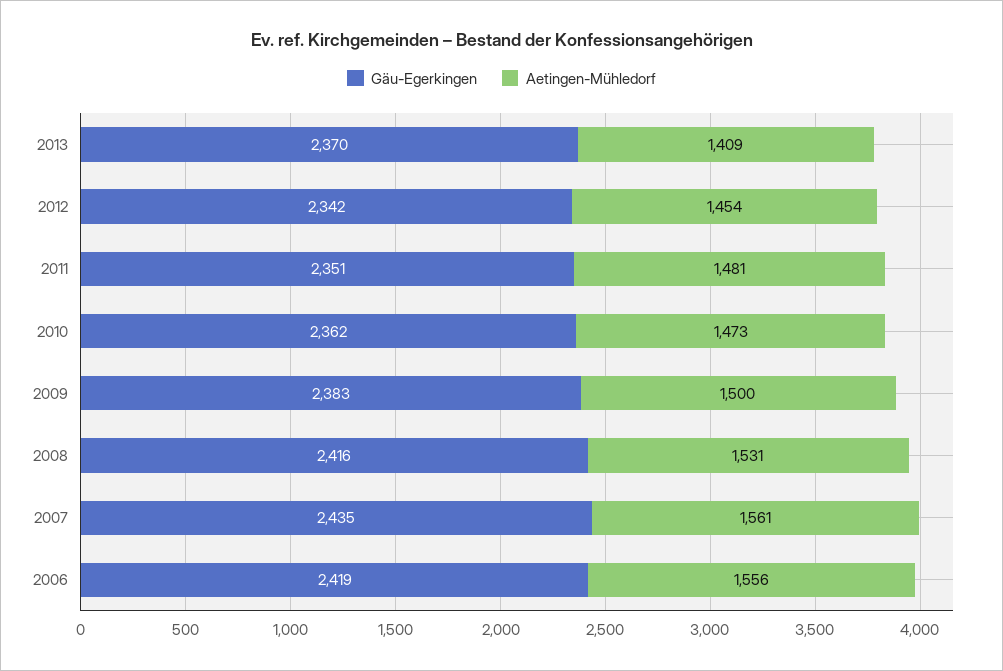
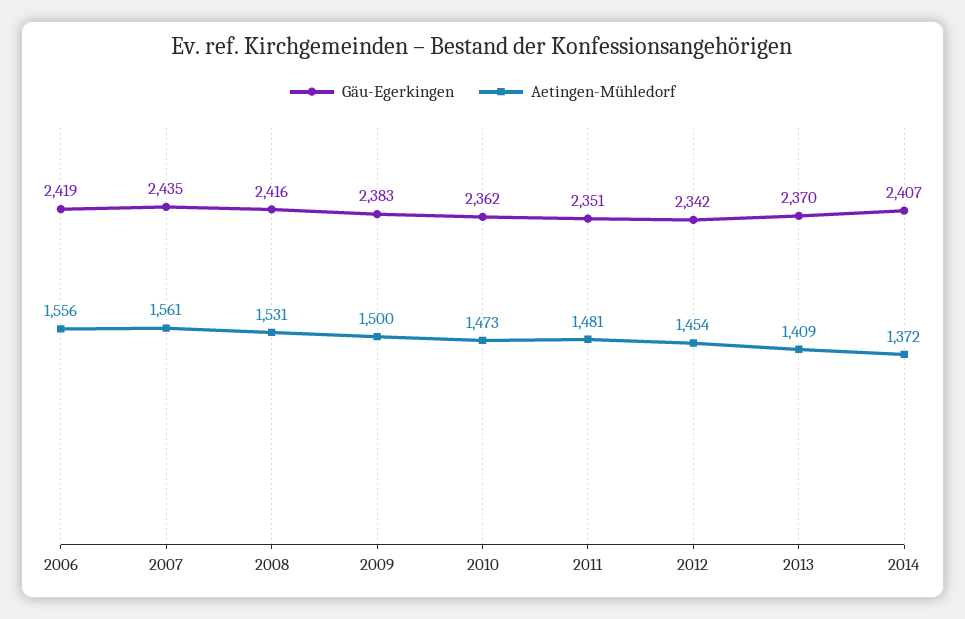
Gäu-Egerkingen, 2014: none -> 2407
Aetingen-Mühledorf, 2014: none -> 1372

